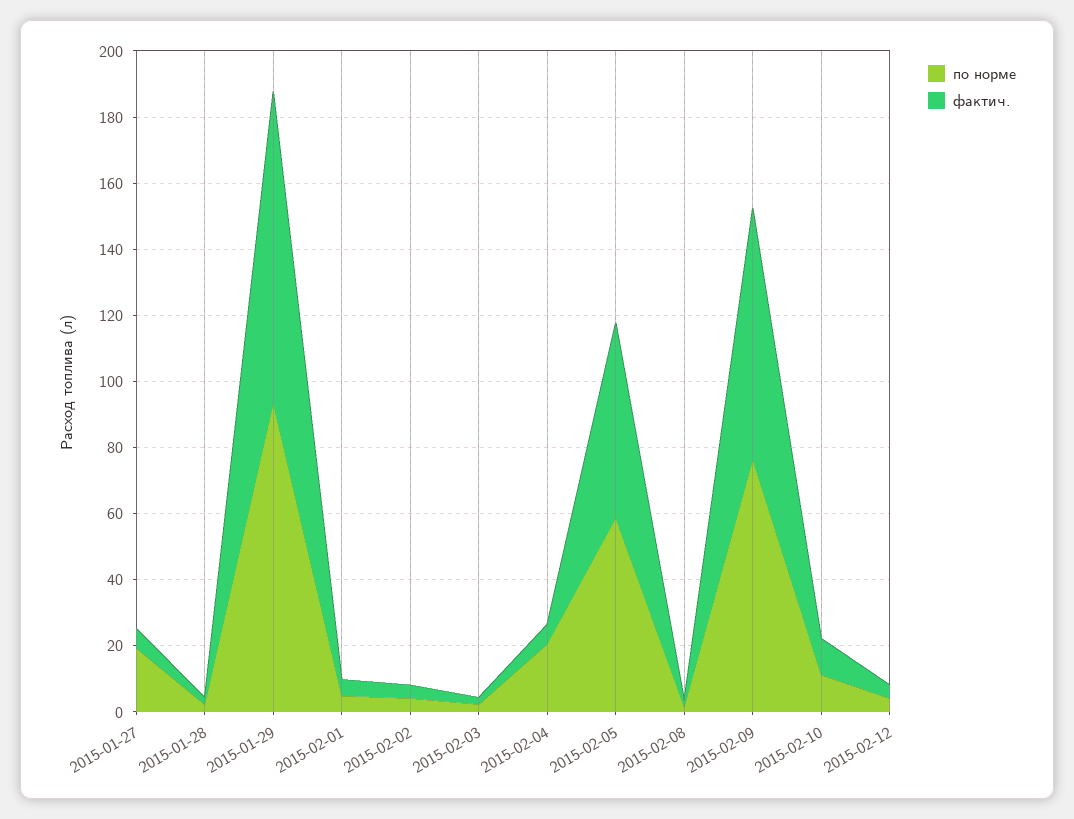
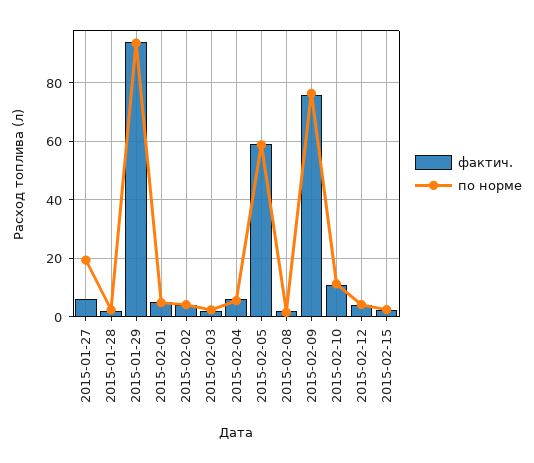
по норме, 2015-02-04: 20 -> 5
фактич., 2015-02-15: none -> 2.5
по норме, 2015-02-15: none -> 2.5

